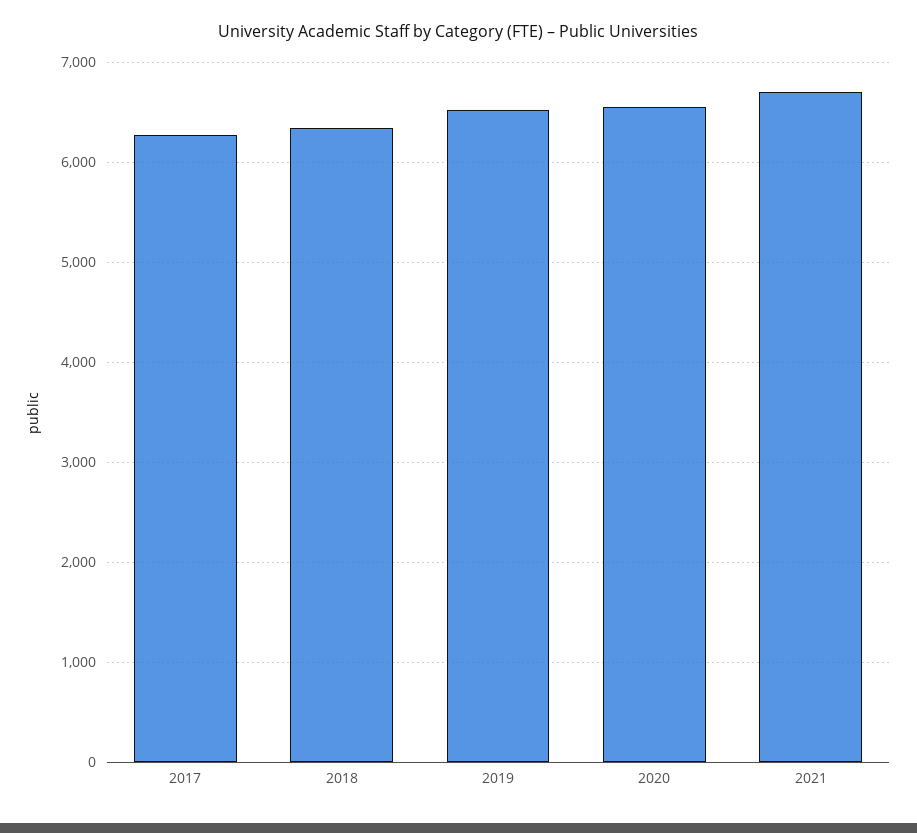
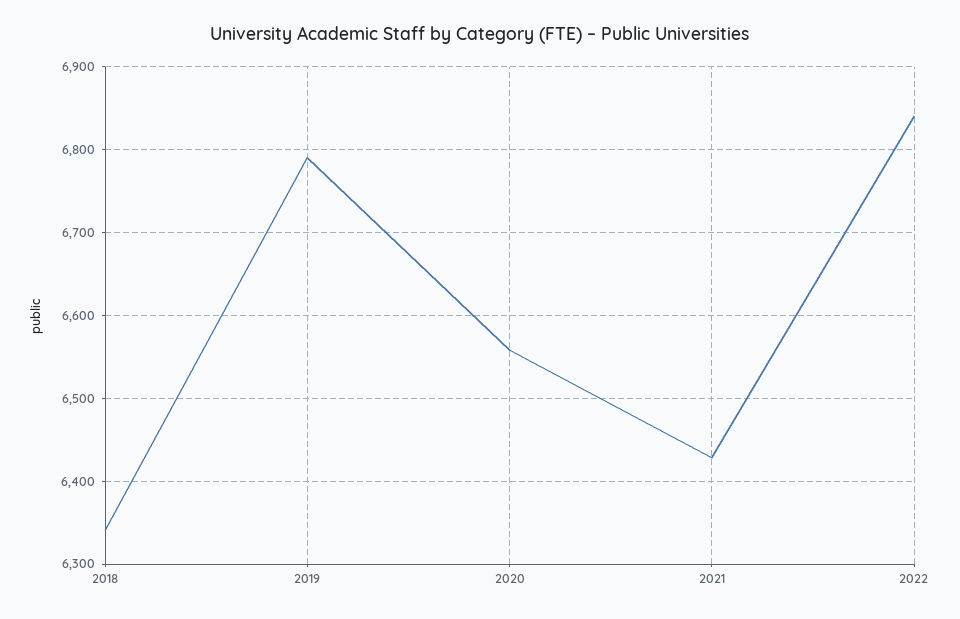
2017: 6300 -> none
2019: 6500 -> 6790
2021: 6700 -> 6430
2022: none -> 6840

